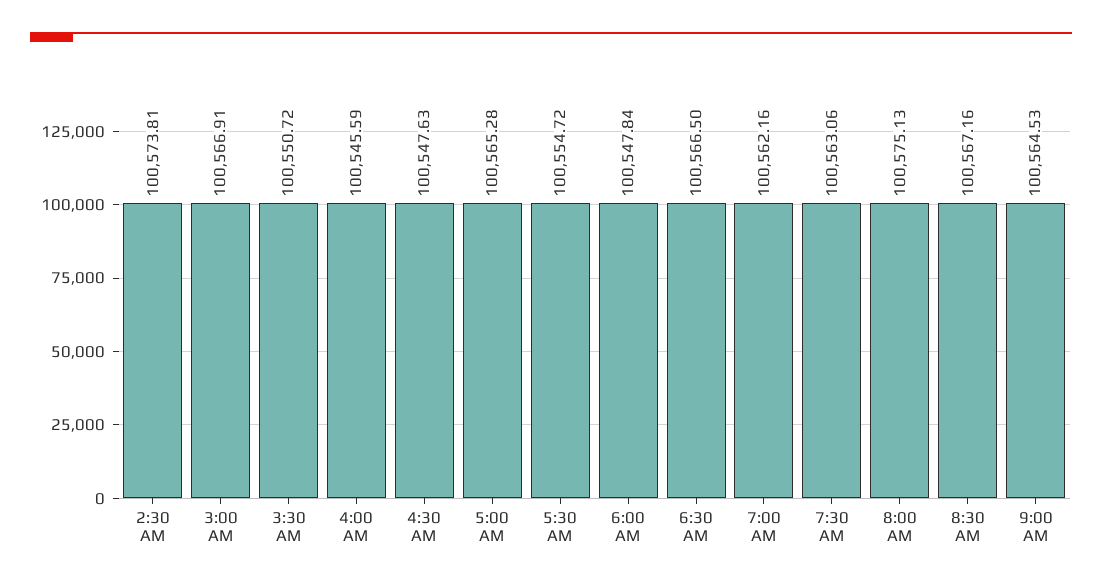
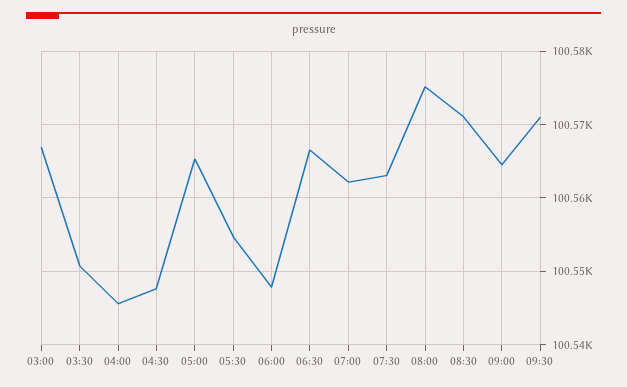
2:30 AM: 100573.81 -> none
8:30 AM: 100567.16 -> 100571
09:30: none -> 100571

